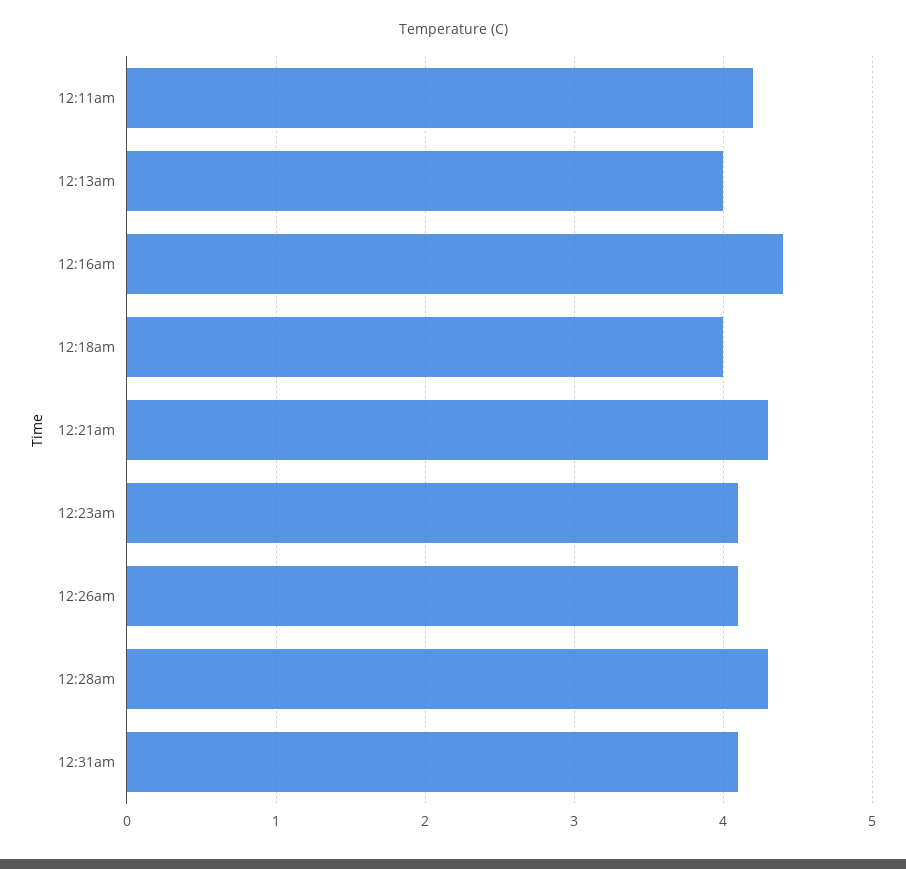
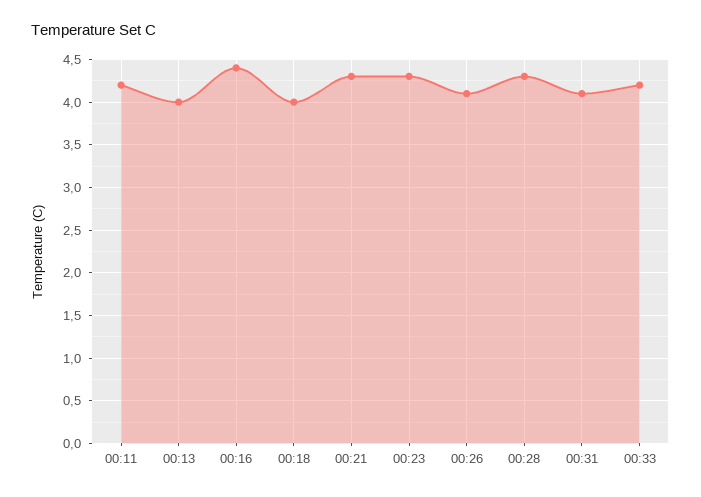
12:23am: 4.1 -> 4.3
00:33: none -> 4.2

